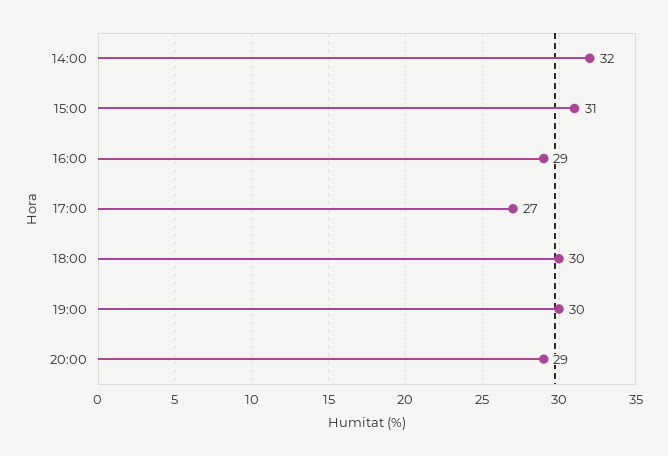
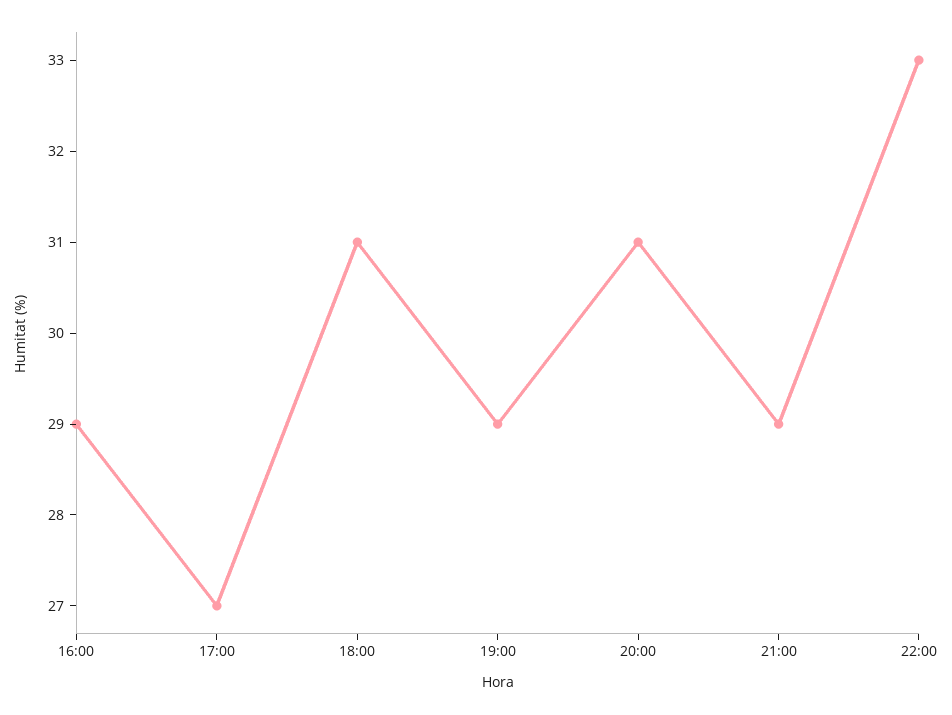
14:00: 32 -> none
15:00: 31 -> none
18:00: 30 -> 31
19:00: 30 -> 29
20:00: 29 -> 31
21:00: none -> 29
22:00: none -> 33

